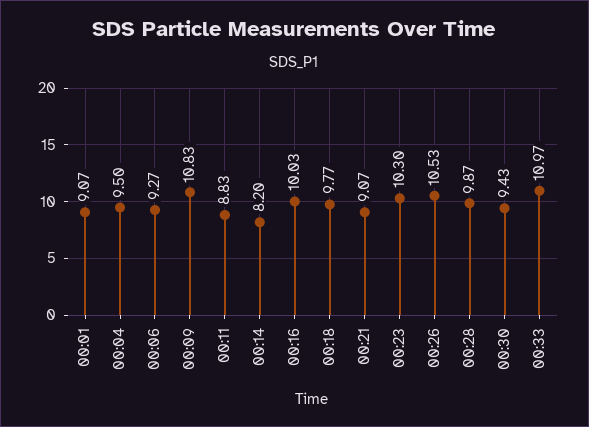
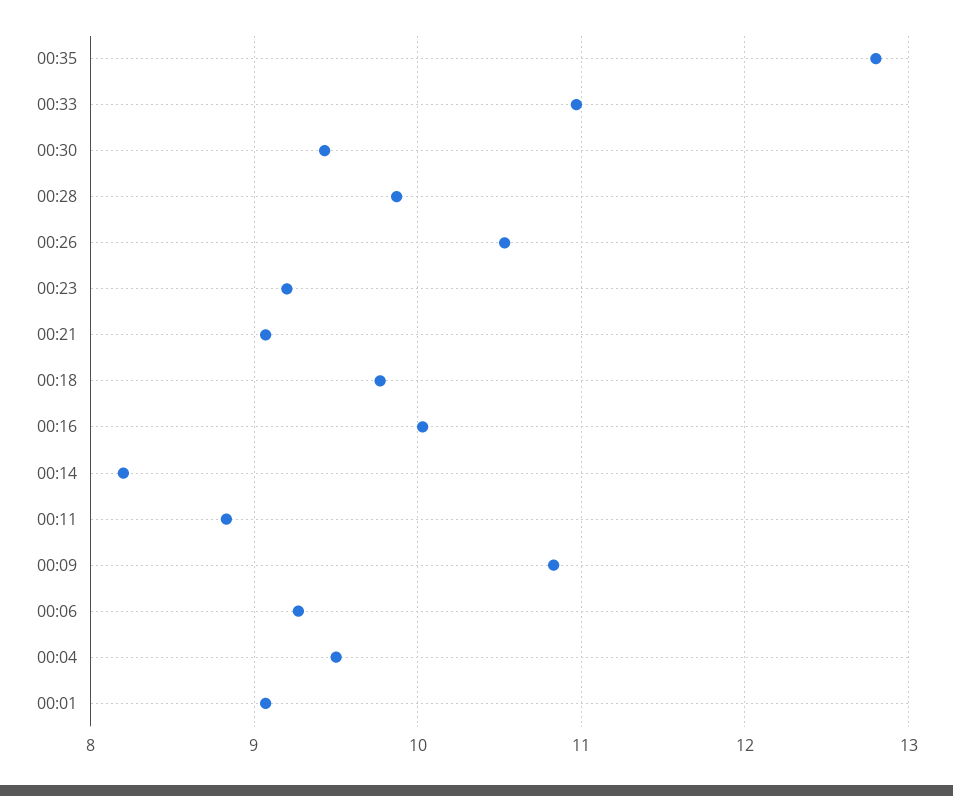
00:23: 10.3 -> 9.2
00:35: none -> 12.8

